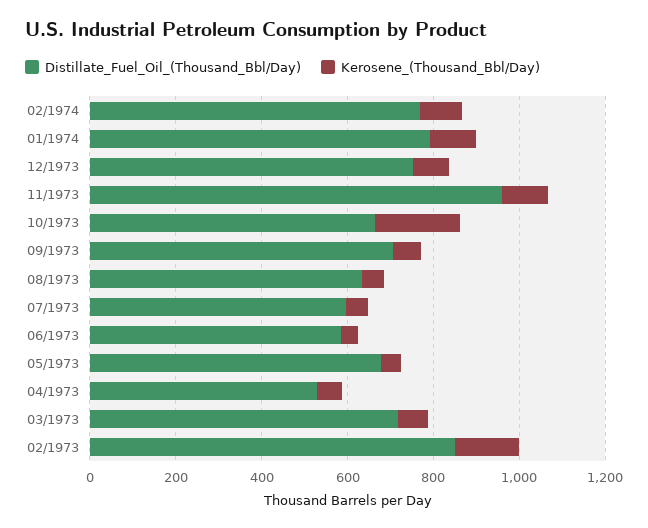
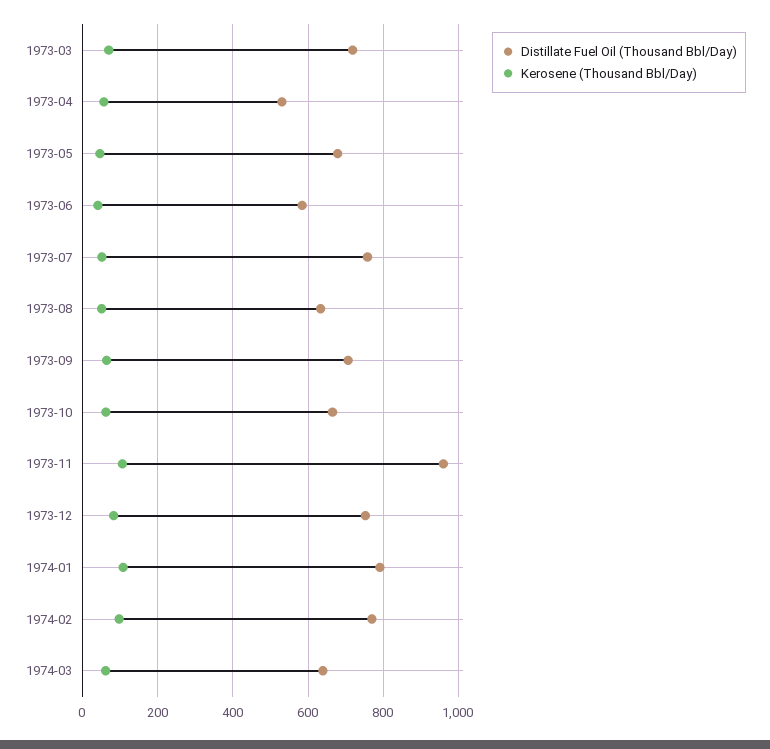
Kerosene_(Thousand_Bbl/Day), 10/1973: 200 -> 60
Distillate_Fuel_Oil_(Thousand_Bbl/Day), 07/1973: 600 -> 760
Distillate_Fuel_Oil_(Thousand_Bbl/Day), 02/1973: 850 -> none
Kerosene_(Thousand_Bbl/Day), 02/1973: 150 -> none
Distillate_Fuel_Oil_(Thousand_Bbl/Day), 1974-03: none -> 640
Kerosene_(Thousand_Bbl/Day), 1974-03: none -> 60

